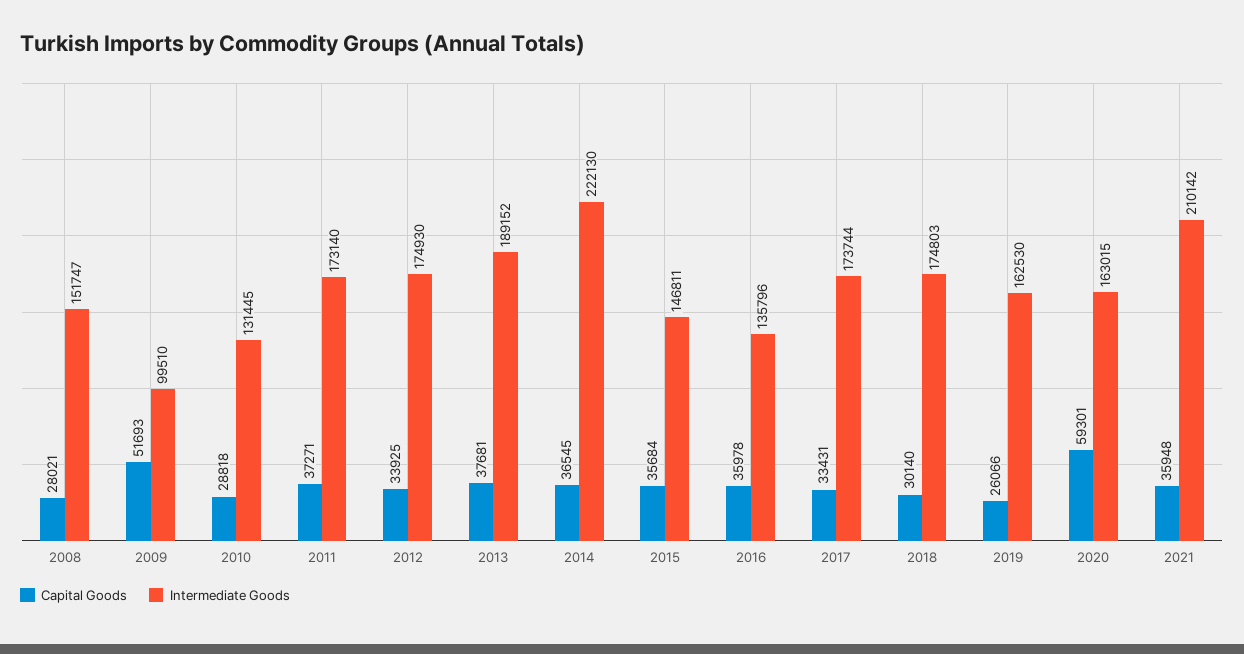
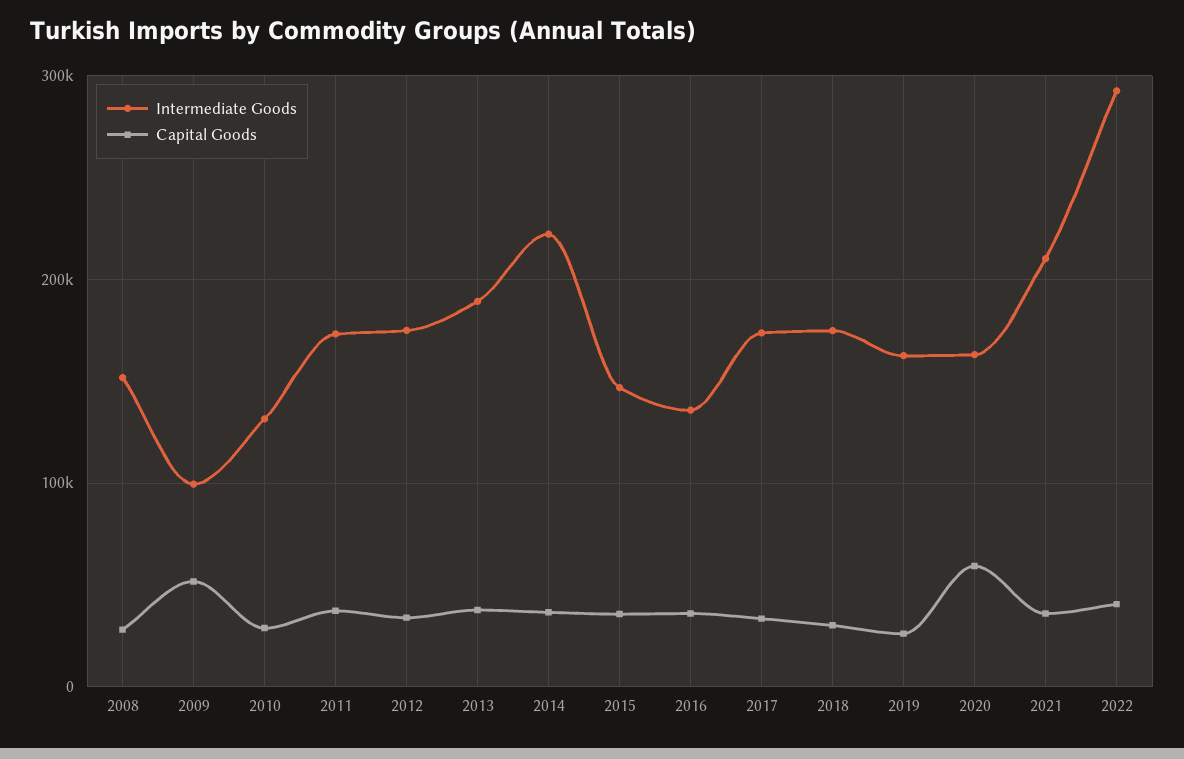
Intermediate Goods, 2022: none -> 290000
Capital Goods, 2022: none -> 40000

